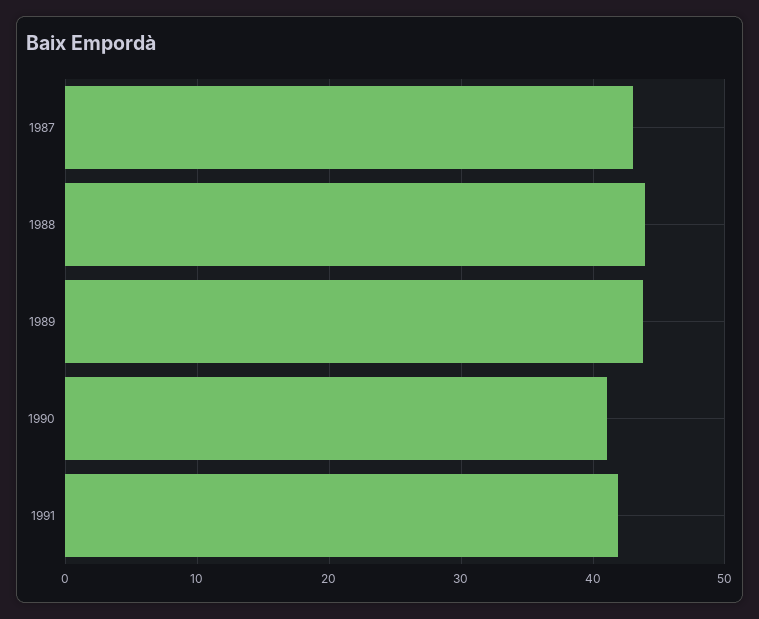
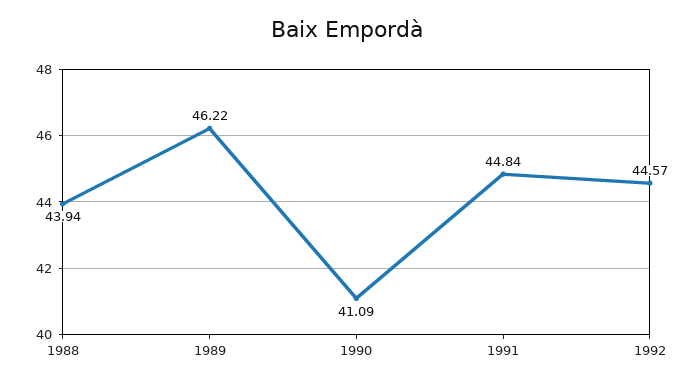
1987: 43 -> none
1989: 44 -> 46.22
1991: 42 -> 44.84
1992: none -> 44.57

